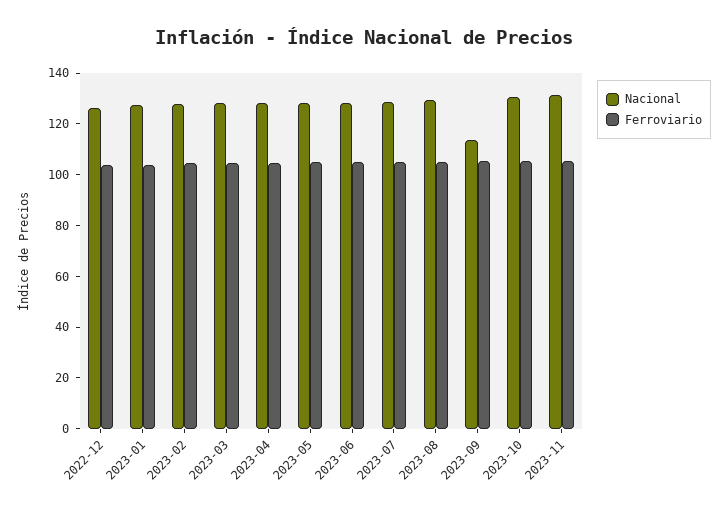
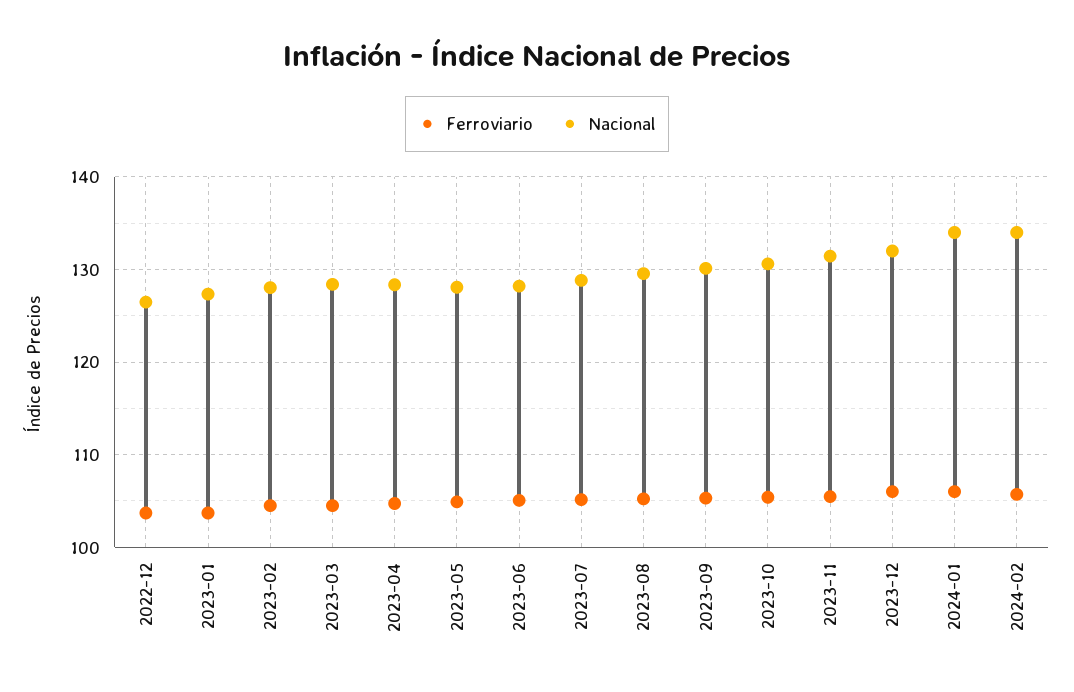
Nacional, 2023-09: 115 -> 130
Ferroviario, 2023-12: none -> 106
Nacional, 2023-12: none -> 132
Ferroviario, 2024-01: none -> 106
Nacional, 2024-01: none -> 134
Ferroviario, 2024-02: none -> 106
Nacional, 2024-02: none -> 134

